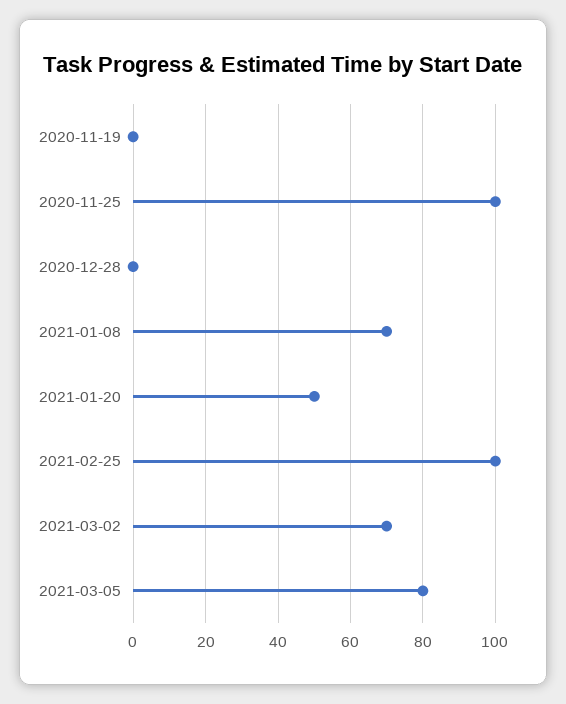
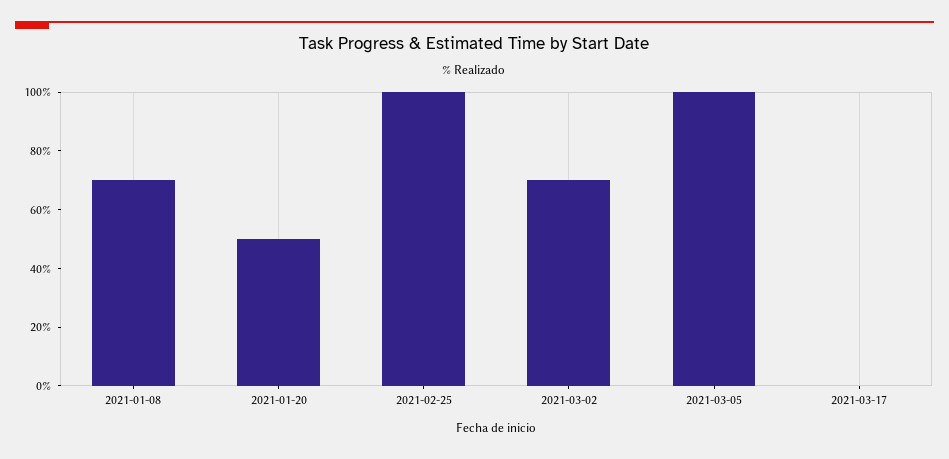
2020-11-19: 0 -> none
2020-11-25: 100 -> none
2020-12-28: 0 -> none
2021-03-05: 80 -> 100
2021-03-17: none -> 0

